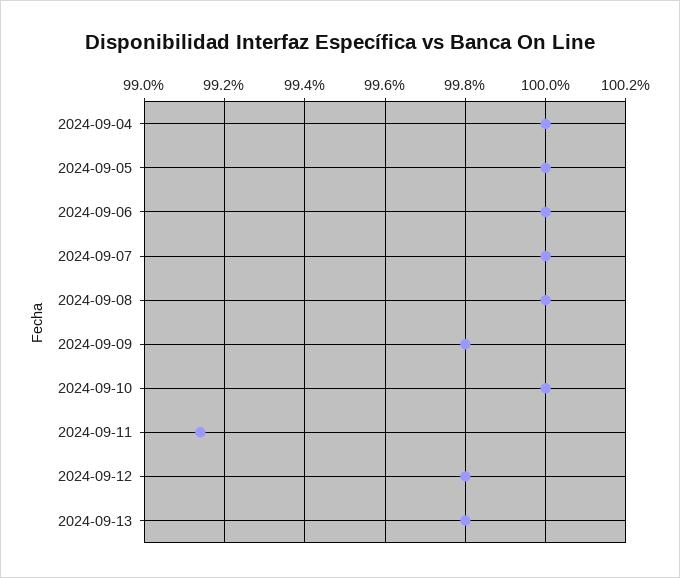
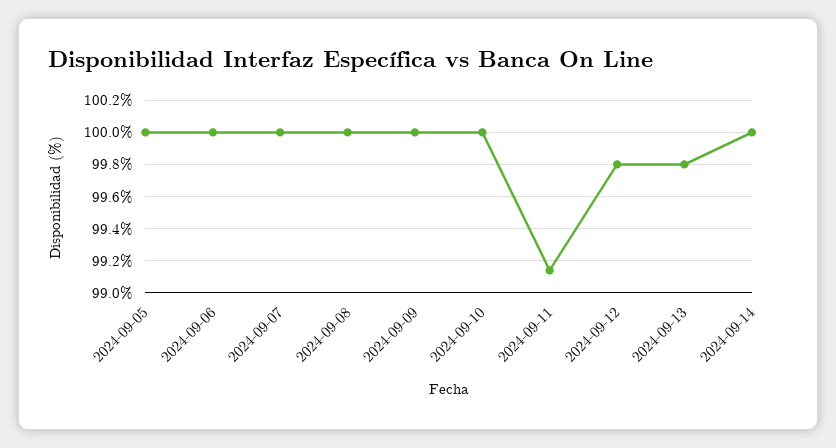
2024-09-04: 100 -> none
2024-09-09: 99.8 -> 100
2024-09-14: none -> 100

